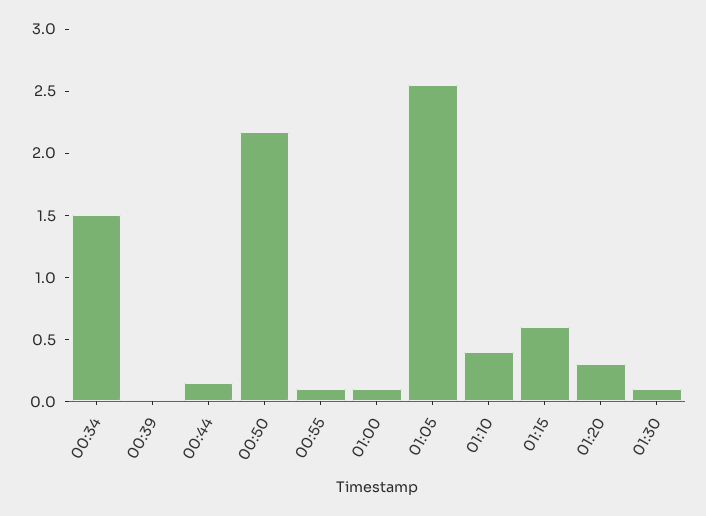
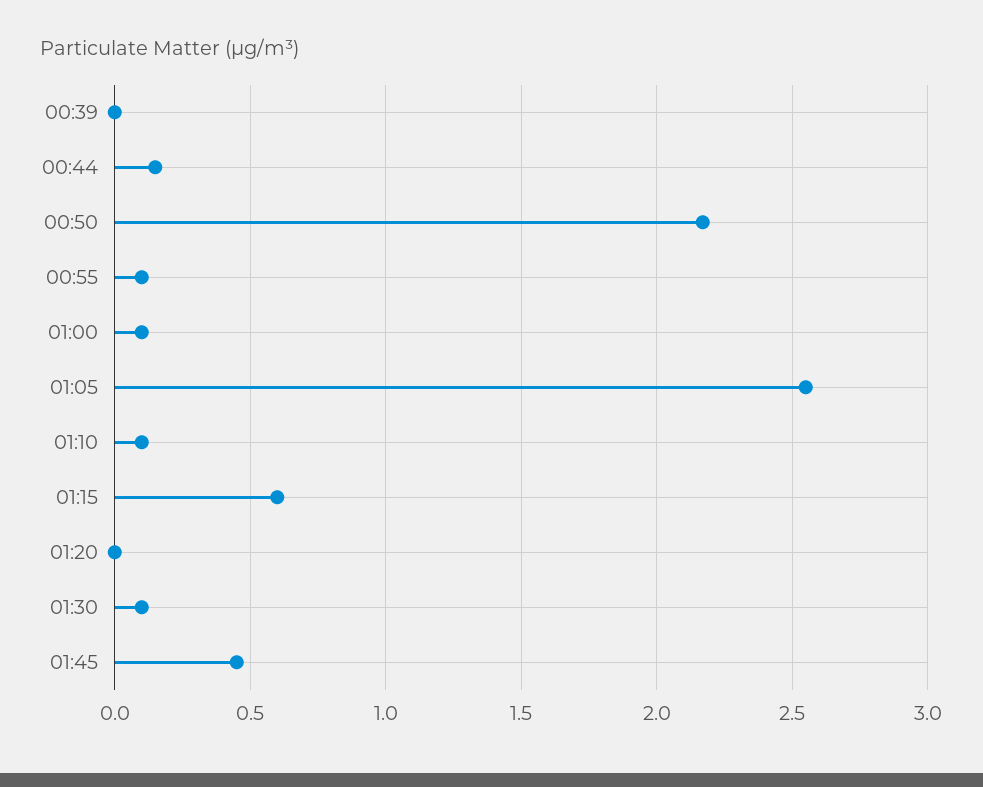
00:34: 1.5 -> none
01:10: 0.4 -> 0.1
01:20: 0.3 -> 0
01:45: none -> 0.45

